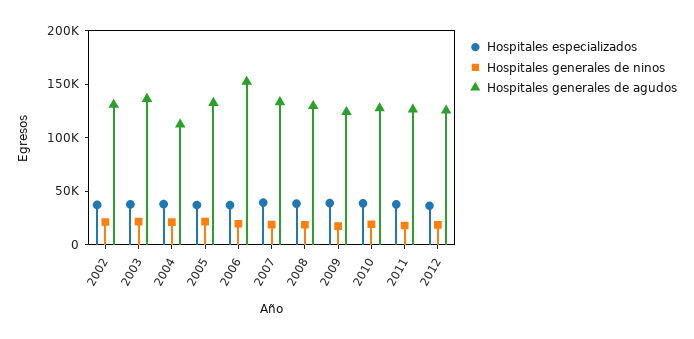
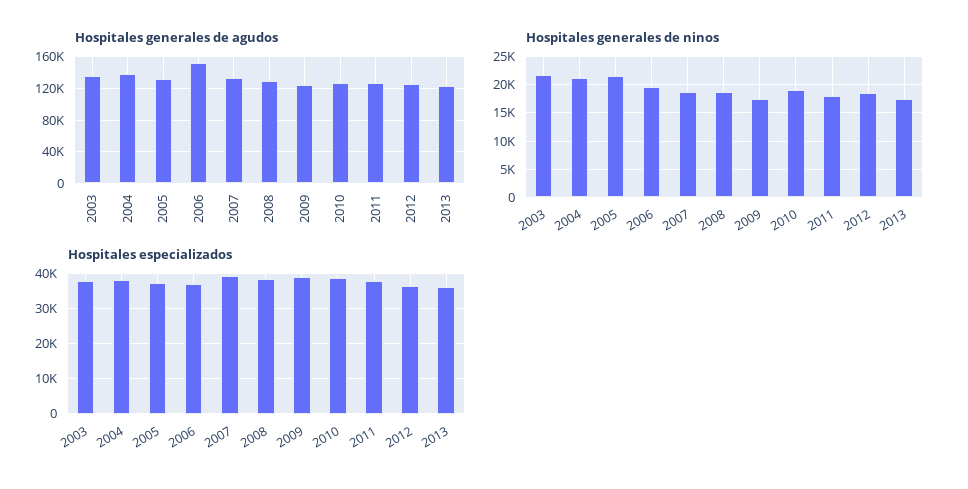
Hospitales especializados, 2002: 40000 -> none
Hospitales generales de ninos, 2002: 20000 -> none
Hospitales generales de agudos, 2002: 130000 -> none
Hospitales generales de agudos, 2004: 110000 -> 140000
Hospitales generales de agudos, 2013: none -> 120000
Hospitales generales de ninos, 2013: none -> 17500
Hospitales especializados, 2013: none -> 36000

